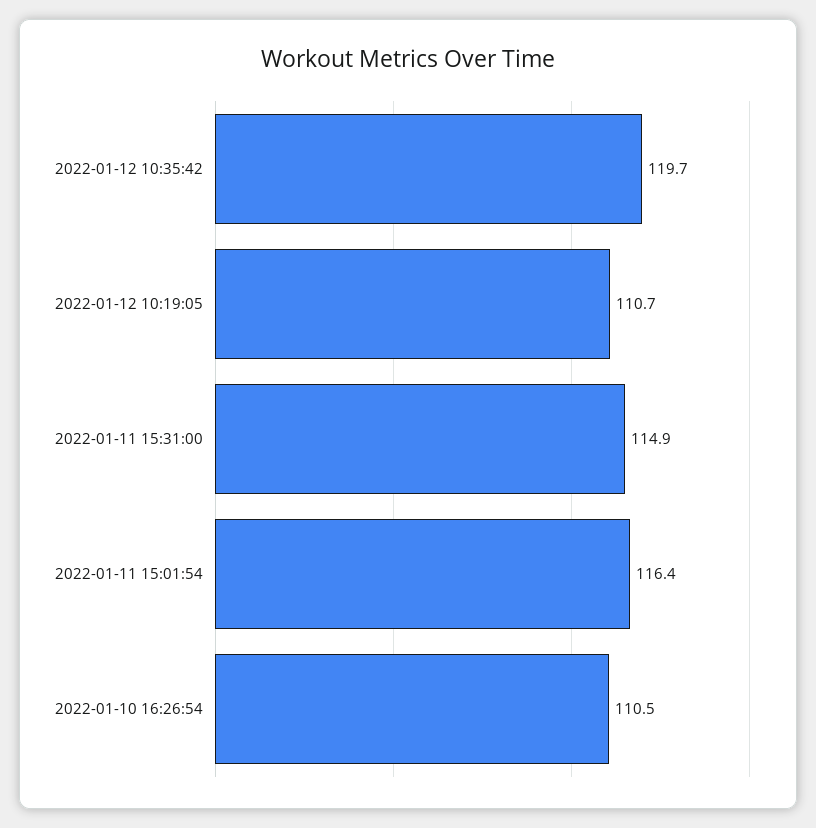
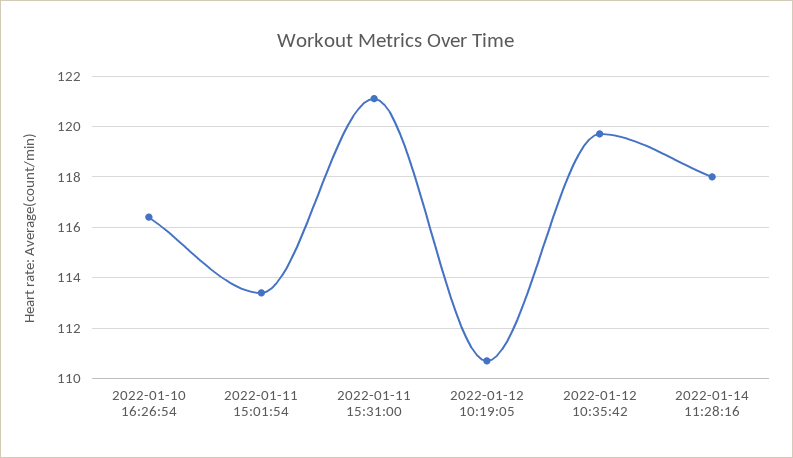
2022-01-11 15:31:00: 114.9 -> 121
2022-01-11 15:01:54: 116.4 -> 113.5
2022-01-10 16:26:54: 110.5 -> 116.5
2022-01-14 11:28:16: none -> 118

